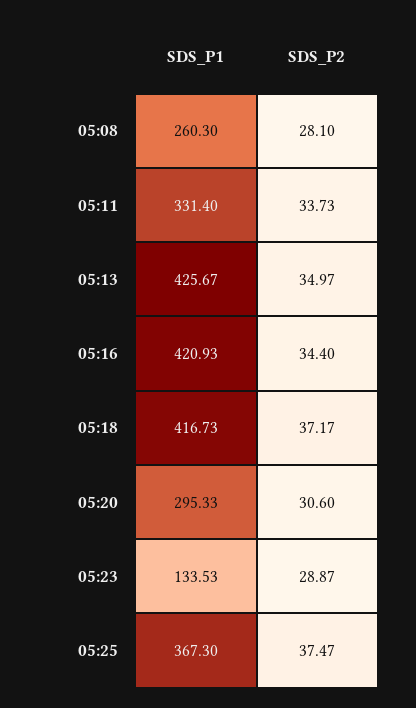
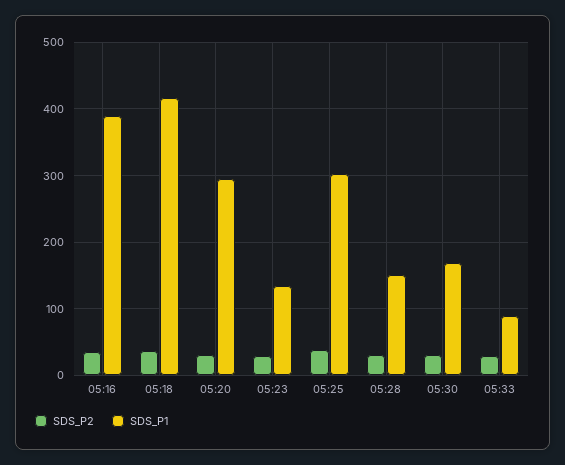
SDS_P1, 05:08: 260.3 -> none
SDS_P2, 05:08: 28.1 -> none
SDS_P1, 05:11: 331.4 -> none
SDS_P2, 05:11: 33.73 -> none
SDS_P1, 05:13: 425.67 -> none
SDS_P2, 05:13: 34.97 -> none
SDS_P1, 05:16: 420.93 -> 390
SDS_P1, 05:25: 367.3 -> 300
SDS_P2, 05:28: none -> 30
SDS_P1, 05:28: none -> 150
SDS_P2, 05:30: none -> 30
SDS_P1, 05:30: none -> 170
SDS_P2, 05:33: none -> 30
SDS_P1, 05:33: none -> 90

